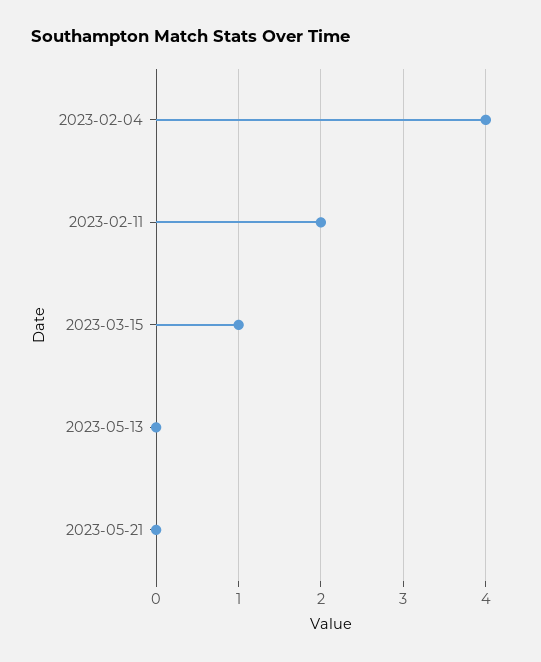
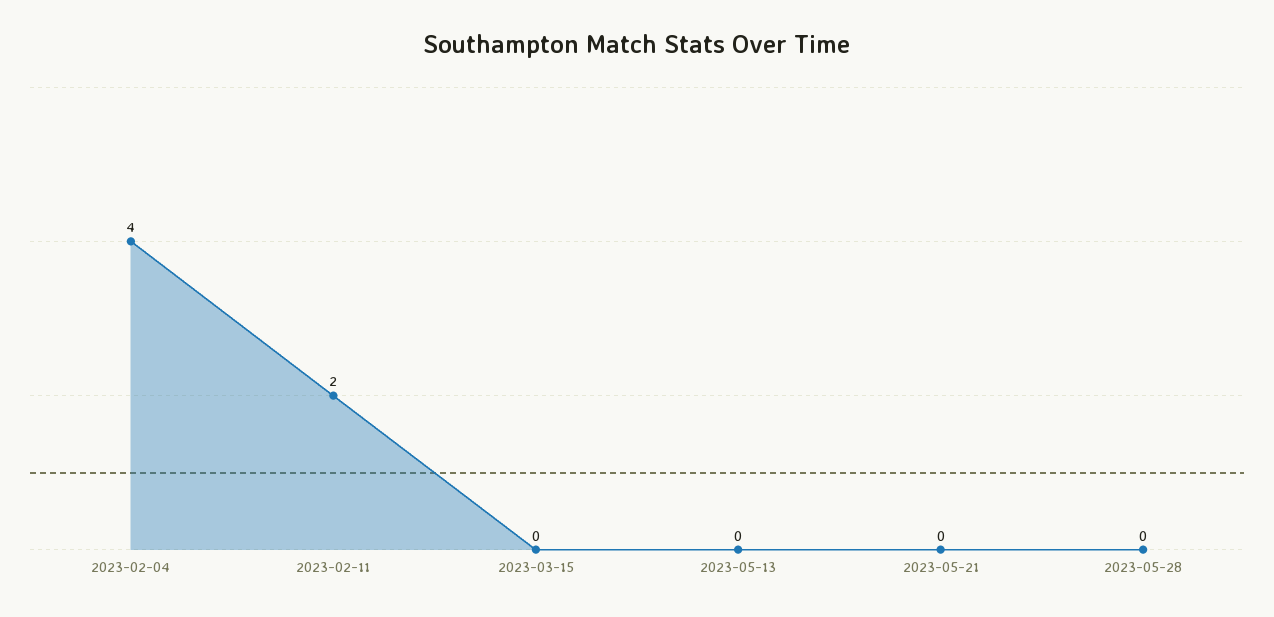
2023-03-15: 1 -> 0
2023-05-28: none -> 0

